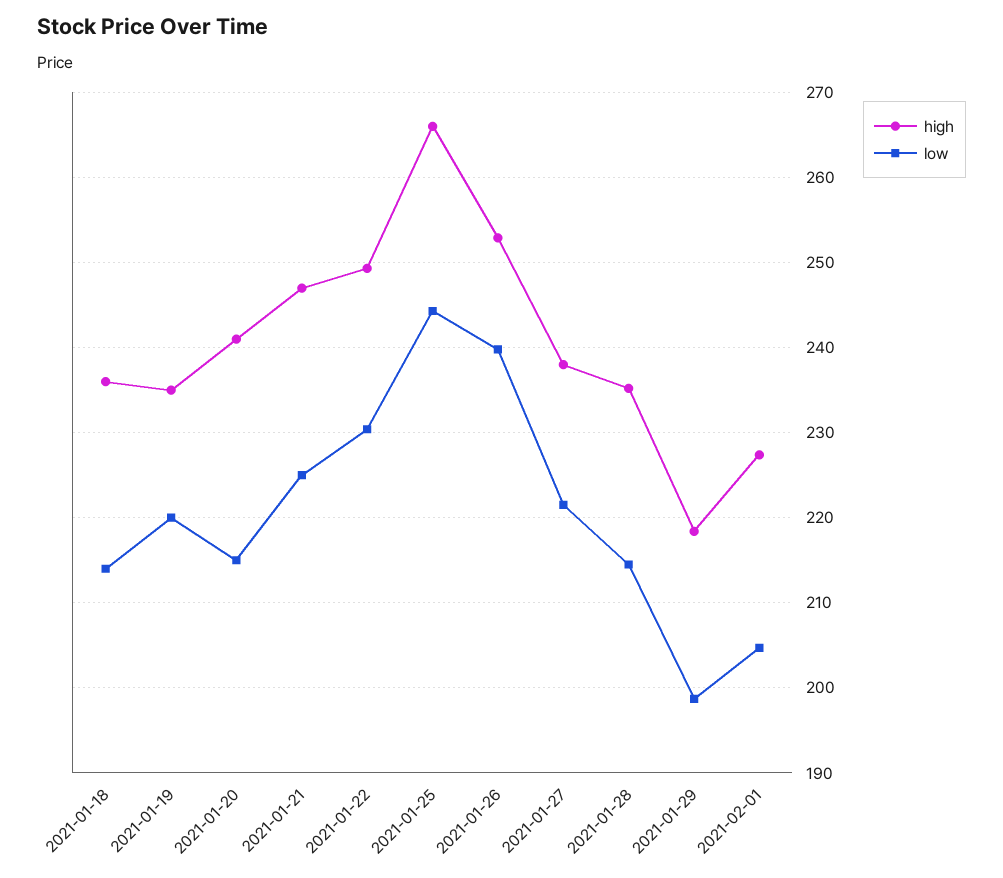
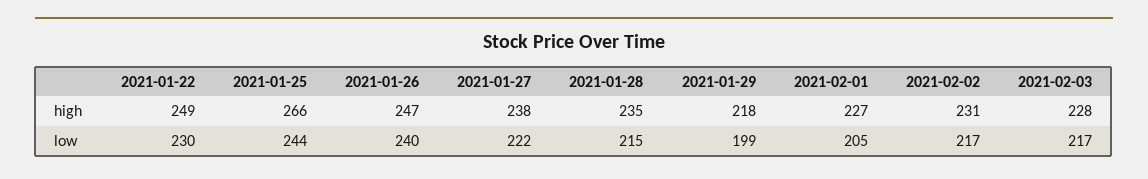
high, 2021-01-18: 236 -> none
low, 2021-01-18: 214 -> none
high, 2021-01-19: 235 -> none
low, 2021-01-19: 220 -> none
high, 2021-01-20: 241 -> none
low, 2021-01-20: 215 -> none
high, 2021-01-21: 247 -> none
low, 2021-01-21: 225 -> none
high, 2021-01-26: 253 -> 247
high, 2021-02-02: none -> 231
high, 2021-02-03: none -> 228
low, 2021-02-02: none -> 217
low, 2021-02-03: none -> 217

